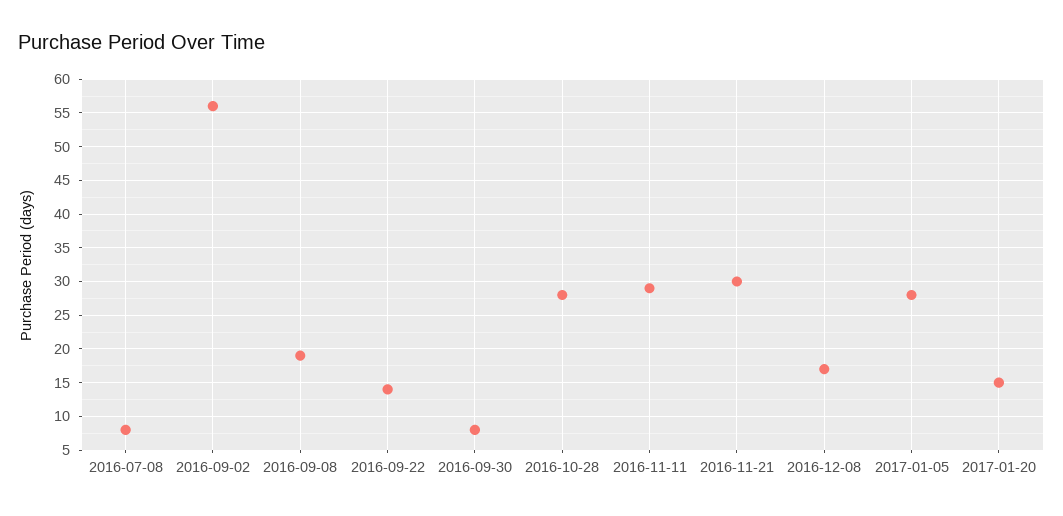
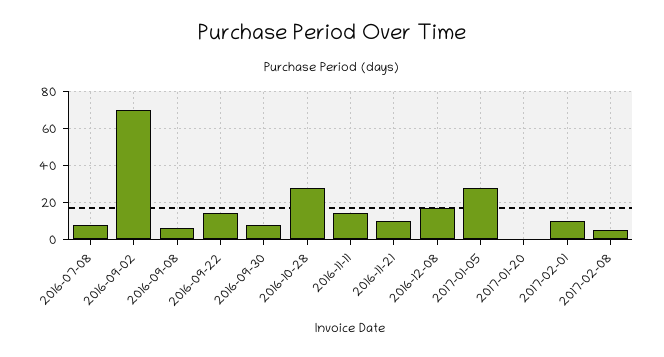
2016-09-02: 56 -> 70
2016-09-08: 19 -> 5
2016-11-11: 29 -> 15
2016-11-21: 30 -> 10
2017-01-20: 15 -> 0
2017-02-01: none -> 10
2017-02-08: none -> 5

